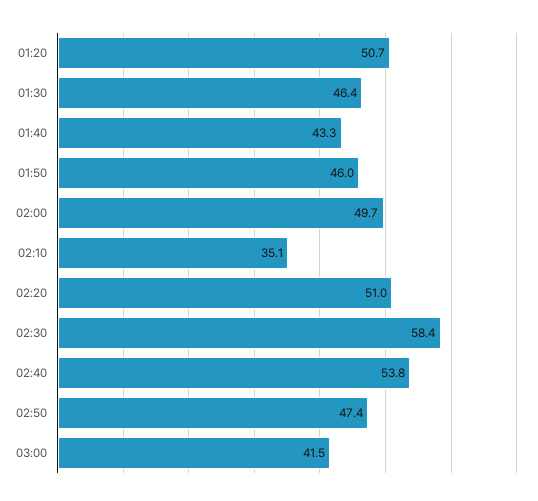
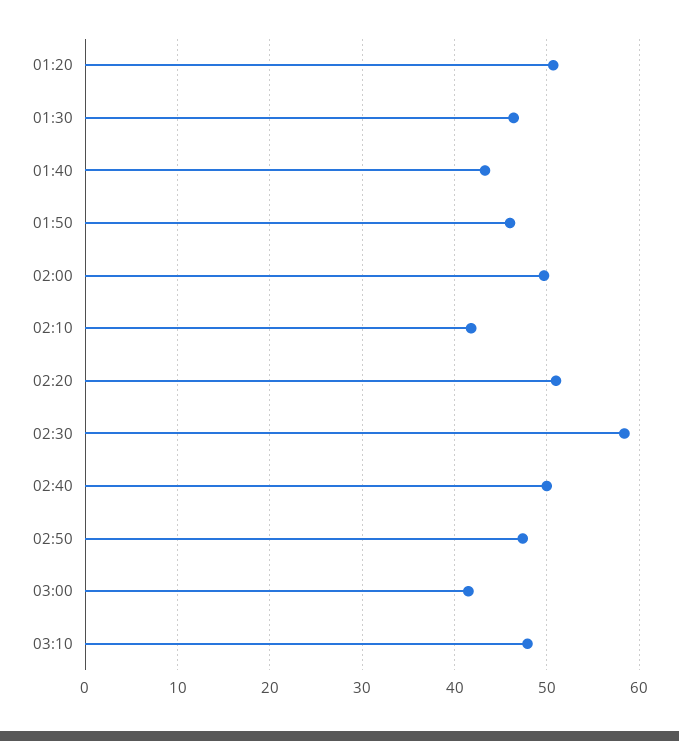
02:10: 35.1 -> 42
02:40: 53.8 -> 50
03:10: none -> 48

